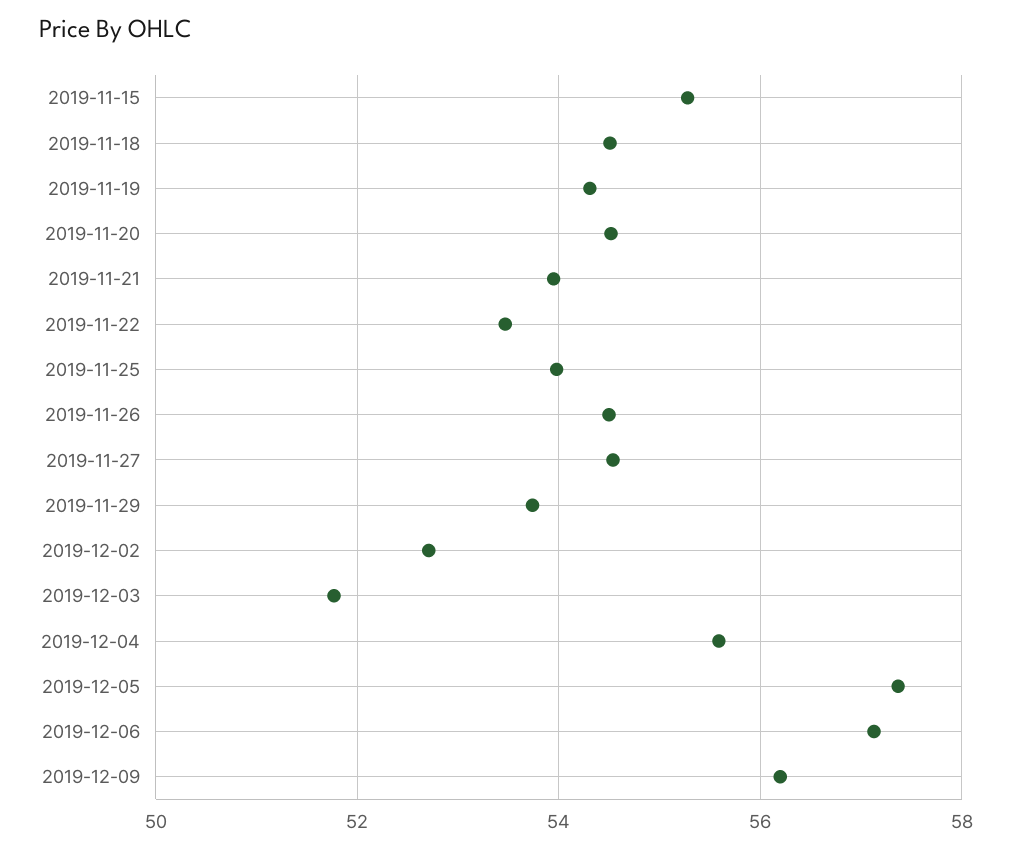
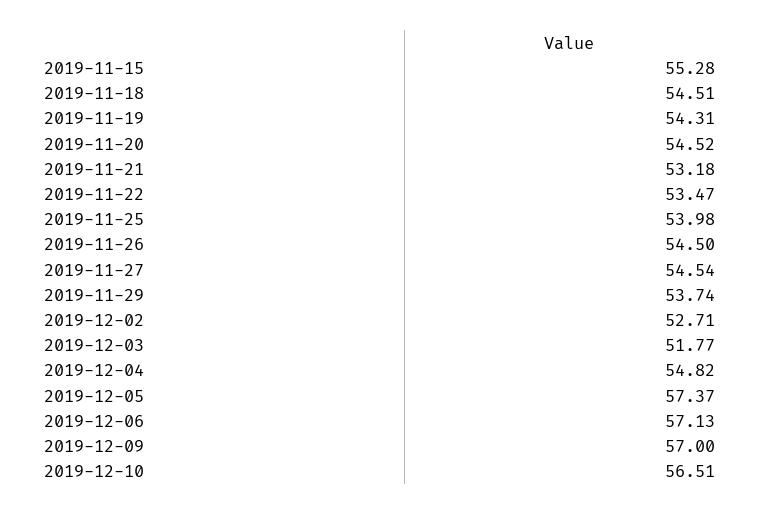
2019-11-21: 54 -> 53.18
2019-12-04: 55.6 -> 54.82
2019-12-09: 56.2 -> 57
2019-12-10: none -> 56.51

